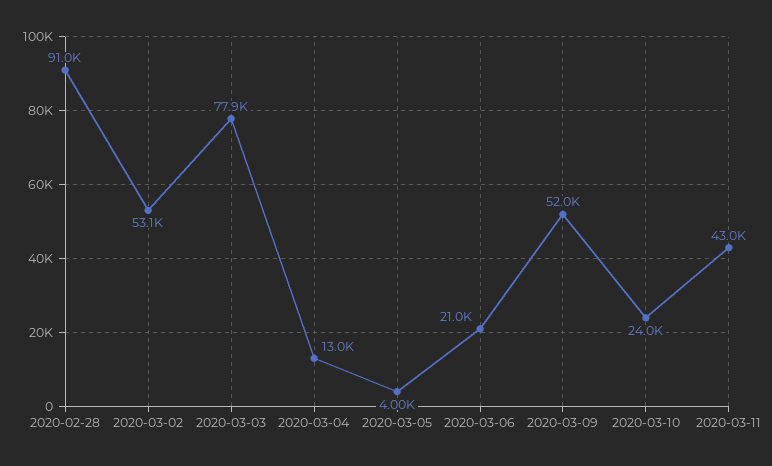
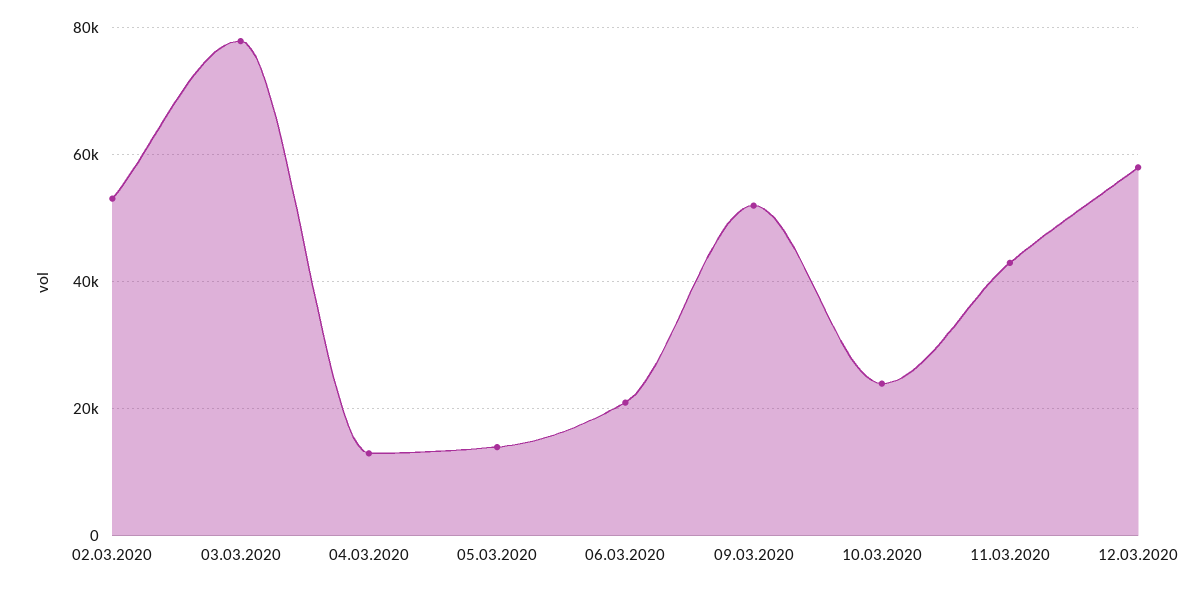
2020-02-28: 91000 -> none
2020-03-05: 4000 -> 14000
12.03.2020: none -> 58000

